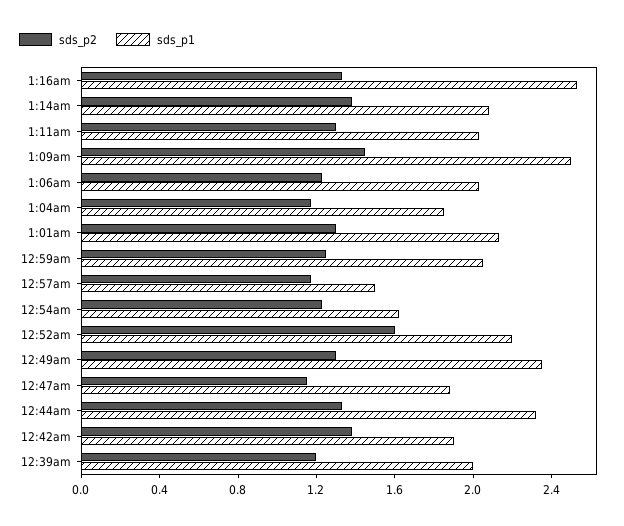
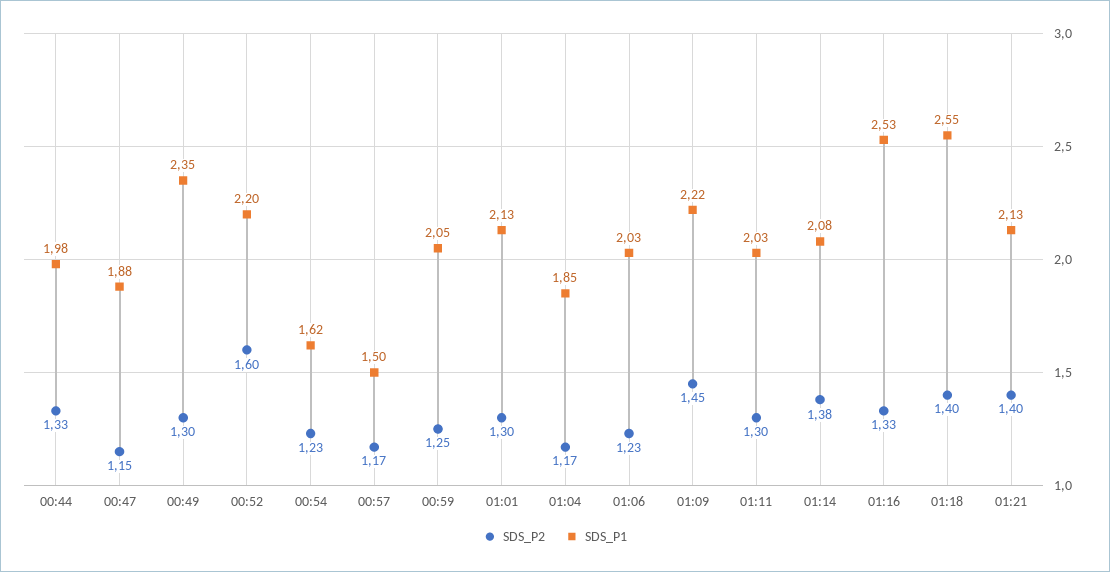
sds_p1, 1:09am: 2.5 -> 2.22
sds_p1, 12:44am: 2.3 -> 1.98
sds_p2, 12:42am: 1.4 -> none
sds_p1, 12:42am: 1.9 -> none
sds_p2, 12:39am: 1.2 -> none
sds_p1, 12:39am: 2 -> none
sds_p2, 01:18: none -> 1.4
sds_p1, 01:18: none -> 2.55
sds_p2, 01:21: none -> 1.4
sds_p1, 01:21: none -> 2.13

